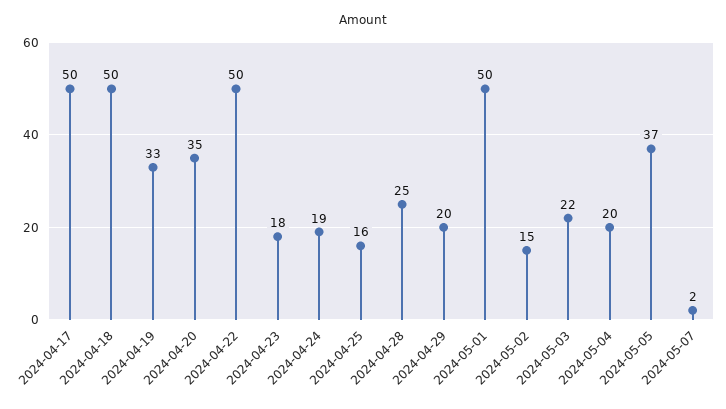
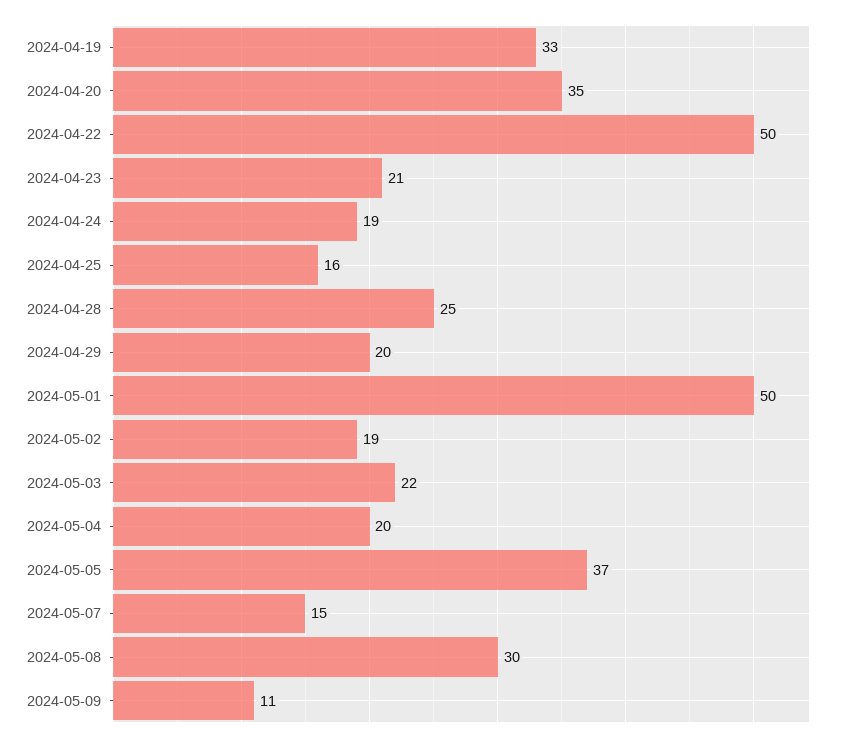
2024-04-17: 50 -> none
2024-04-18: 50 -> none
2024-04-23: 18 -> 21
2024-05-02: 15 -> 19
2024-05-07: 2 -> 15
2024-05-08: none -> 30
2024-05-09: none -> 11

